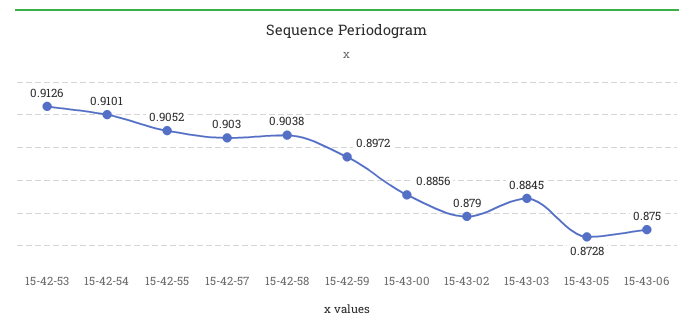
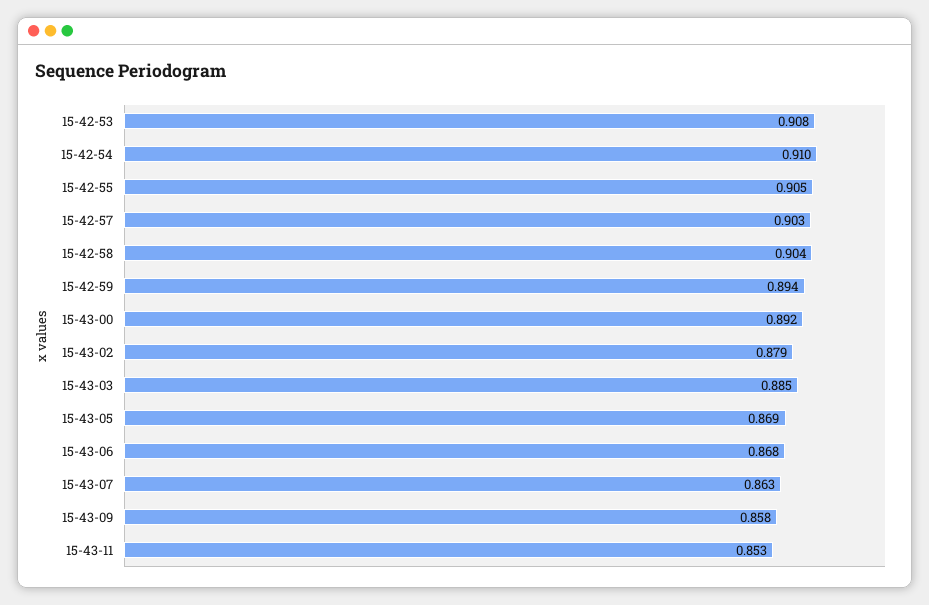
15-42-53: 0.9126 -> 0.908
15-42-59: 0.8972 -> 0.894
15-43-00: 0.8856 -> 0.892
15-43-05: 0.8728 -> 0.869
15-43-06: 0.875 -> 0.868
15-43-07: none -> 0.863
15-43-09: none -> 0.858
15-43-11: none -> 0.853

